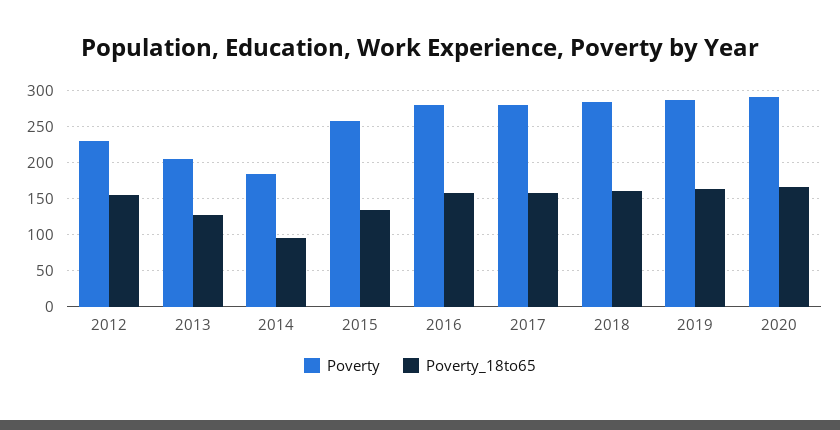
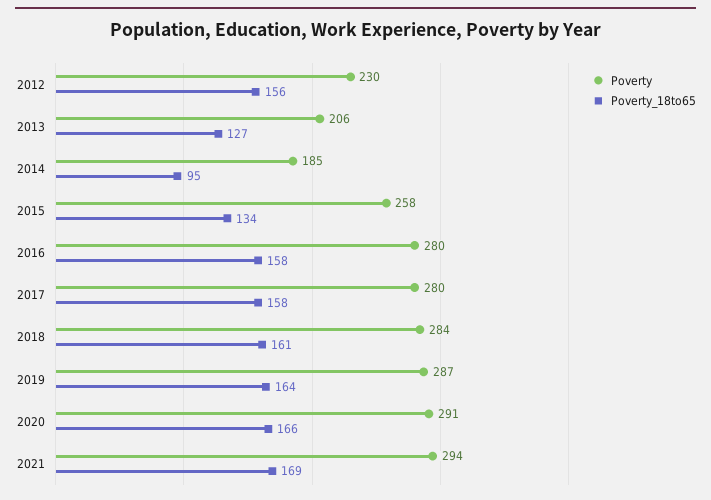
Poverty, 2021: none -> 294
Poverty_18to65, 2021: none -> 169

